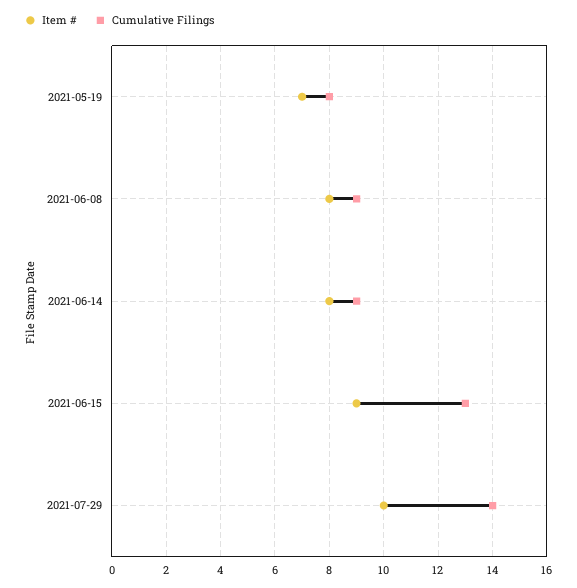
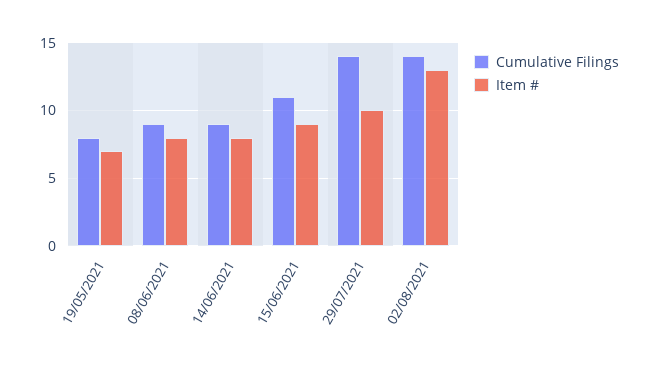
Cumulative Filings, 2021-06-15: 13 -> 11
Cumulative Filings, 02/08/2021: none -> 14
Item #, 02/08/2021: none -> 13

